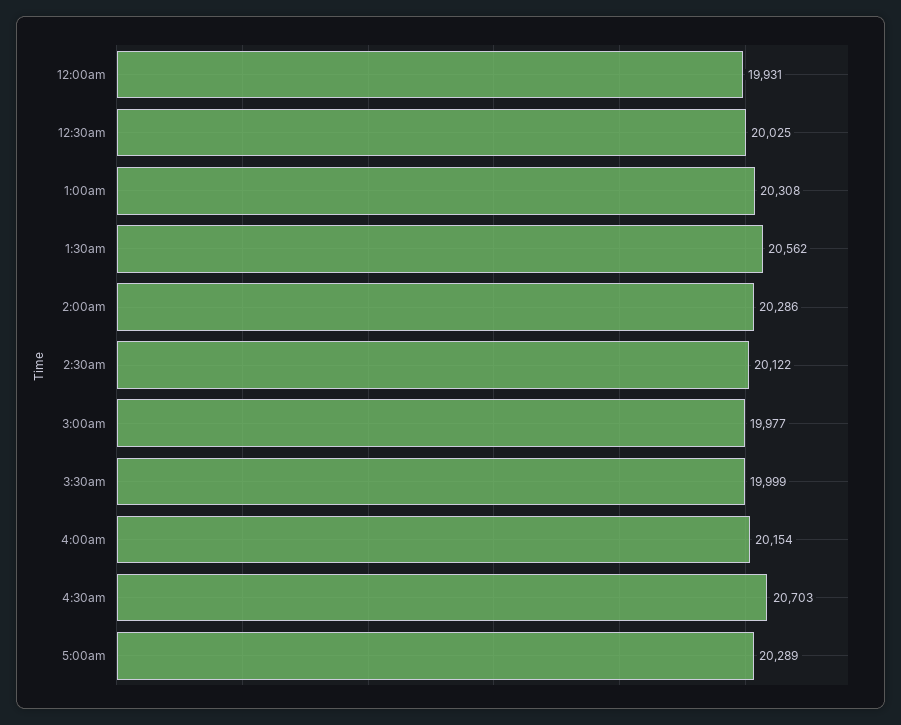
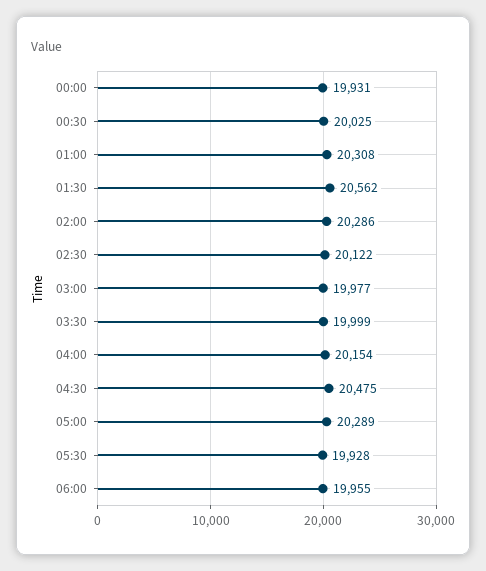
4:30am: 20703 -> 20475
05:30: none -> 19928
06:00: none -> 19955

